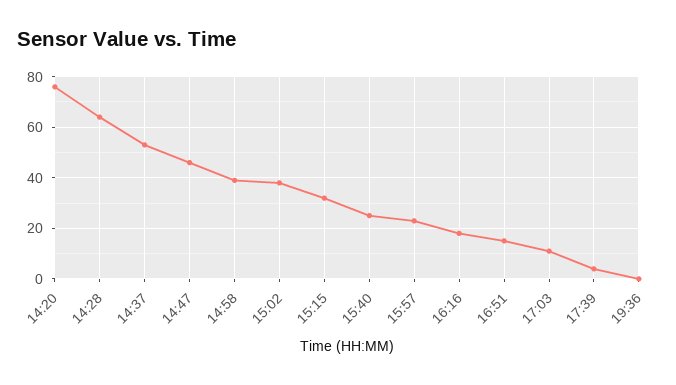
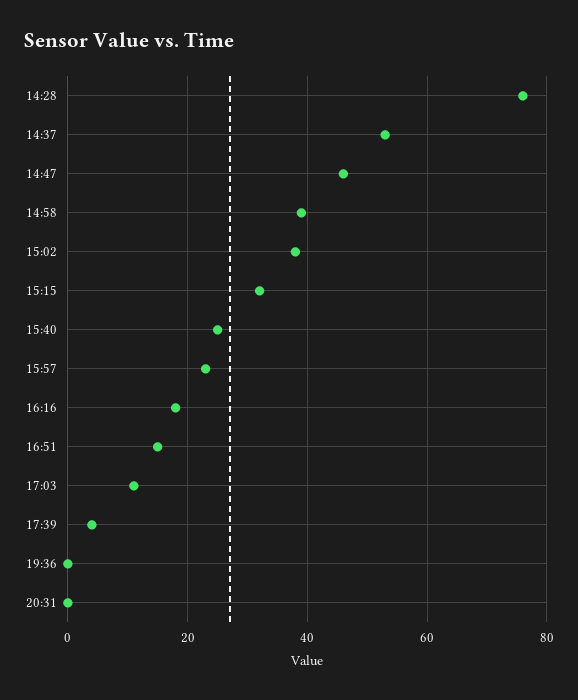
14:20: 75 -> none
14:28: 65 -> 75
20:31: none -> 0

